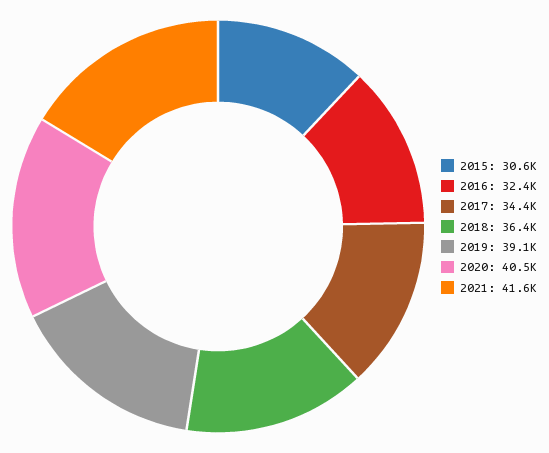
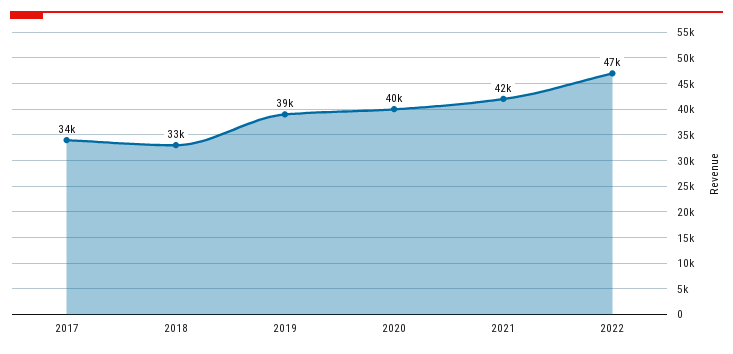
2015: 30600 -> none
2016: 32400 -> none
2018: 36400 -> 33000
2022: none -> 47000

